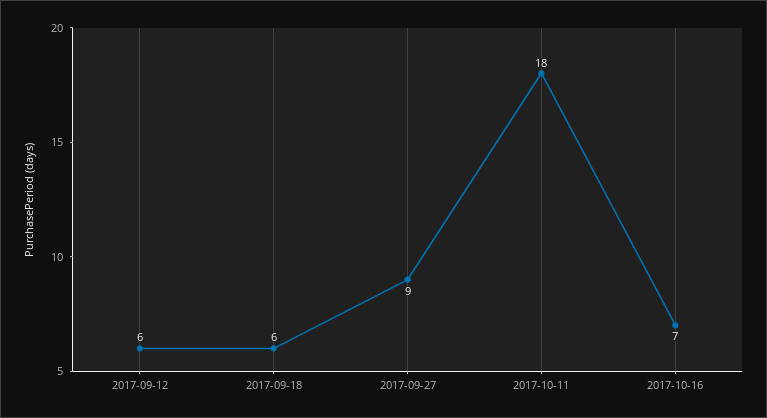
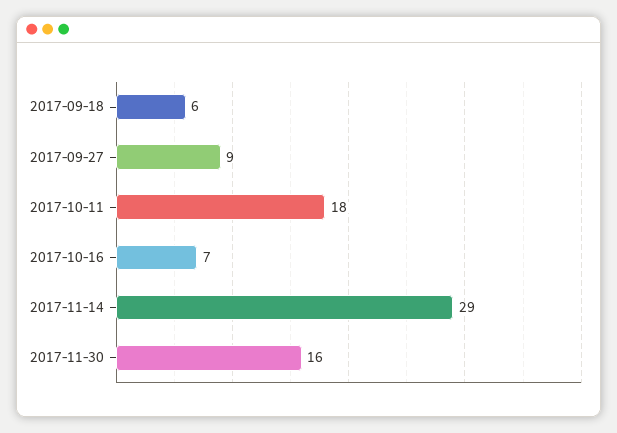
2017-09-12: 6 -> none
2017-11-14: none -> 29
2017-11-30: none -> 16

